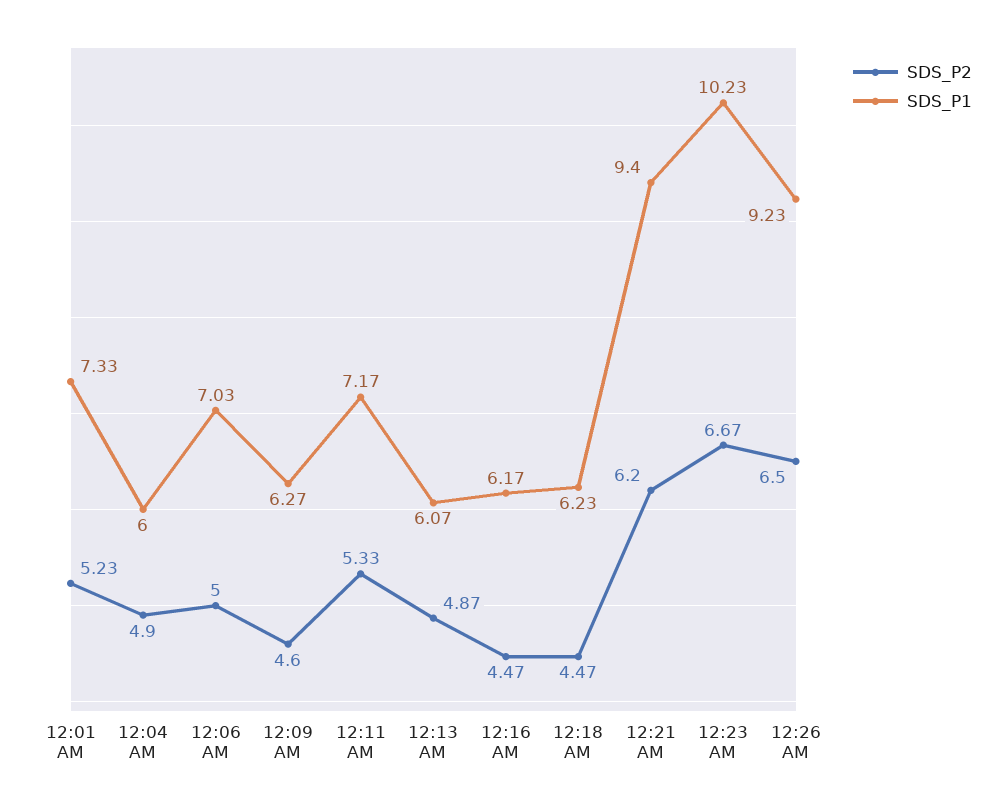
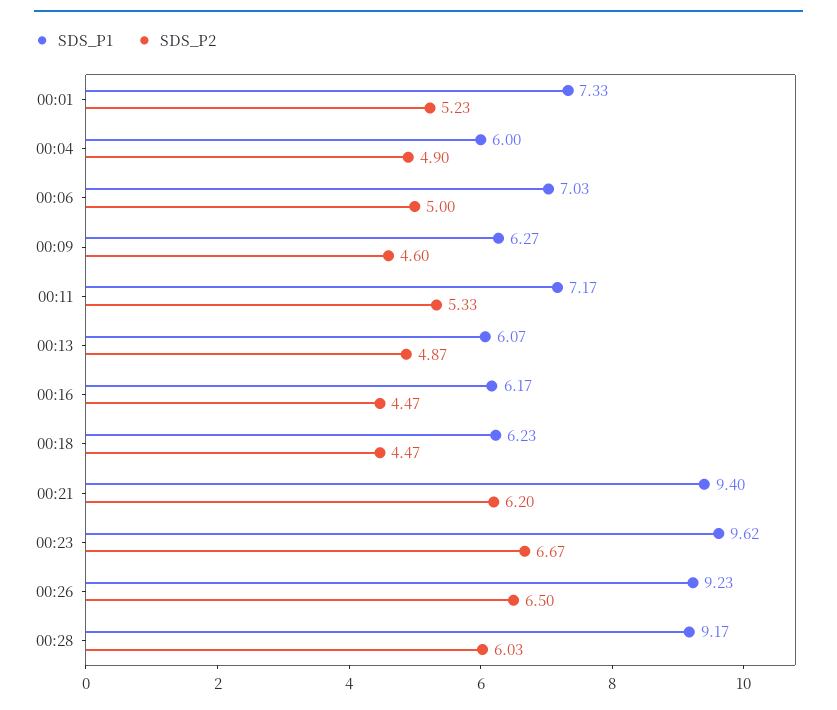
SDS_P1, 12:23 AM: 10.23 -> 9.62
SDS_P1, 00:28: none -> 9.17
SDS_P2, 00:28: none -> 6.03

